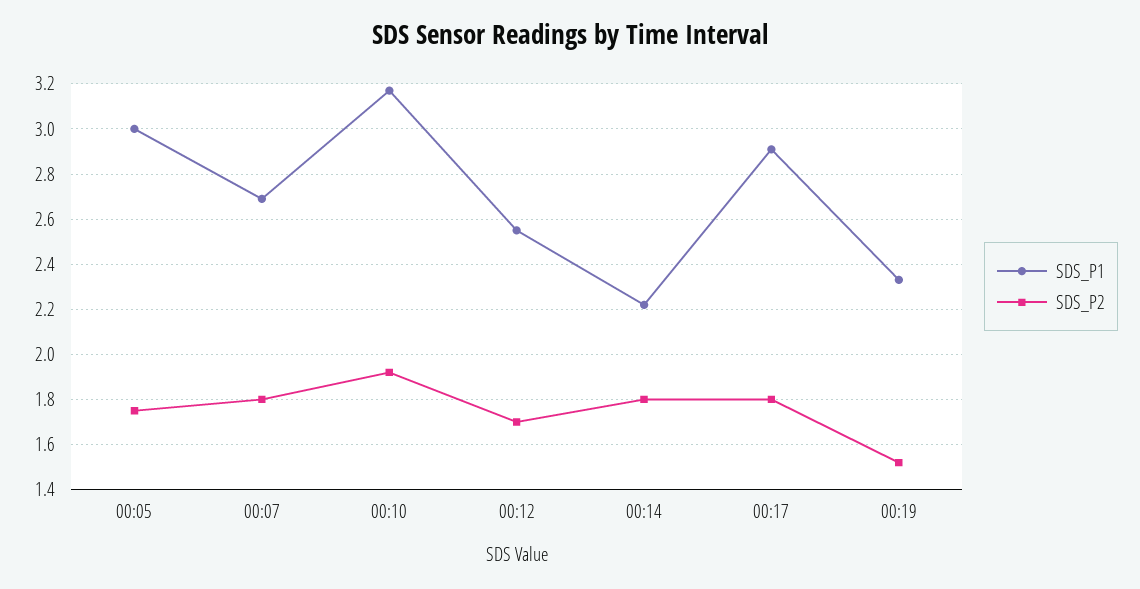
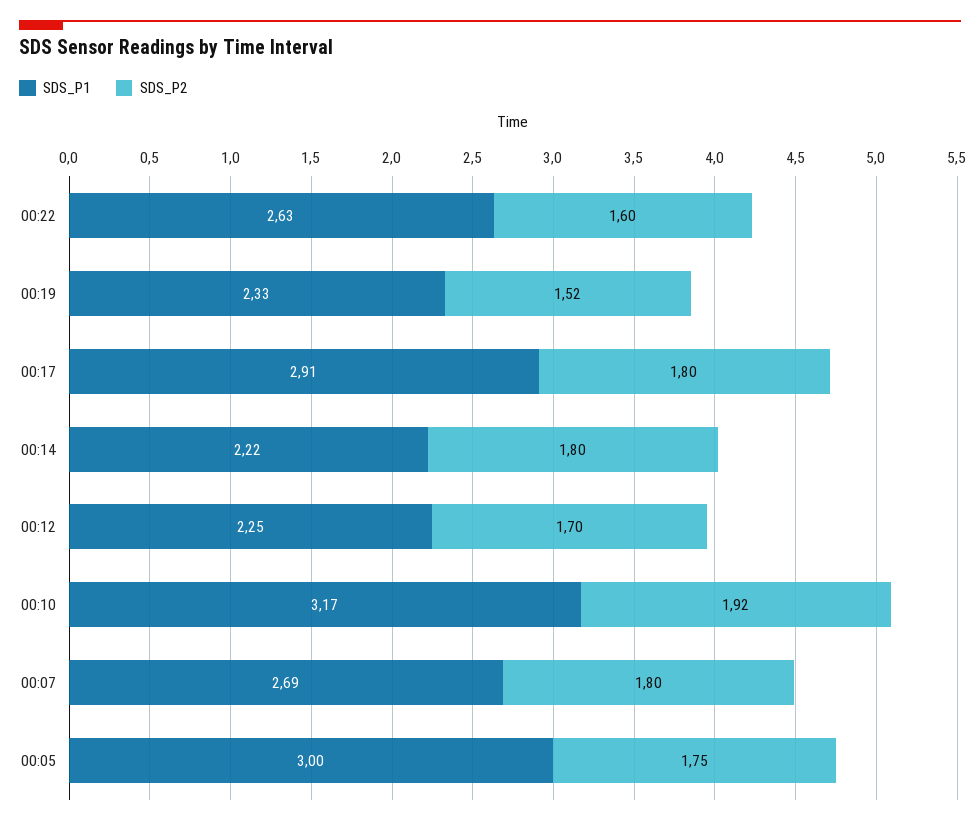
SDS_P1, 00:12: 2.55 -> 2.25
SDS_P1, 00:22: none -> 2.63
SDS_P2, 00:22: none -> 1.6

